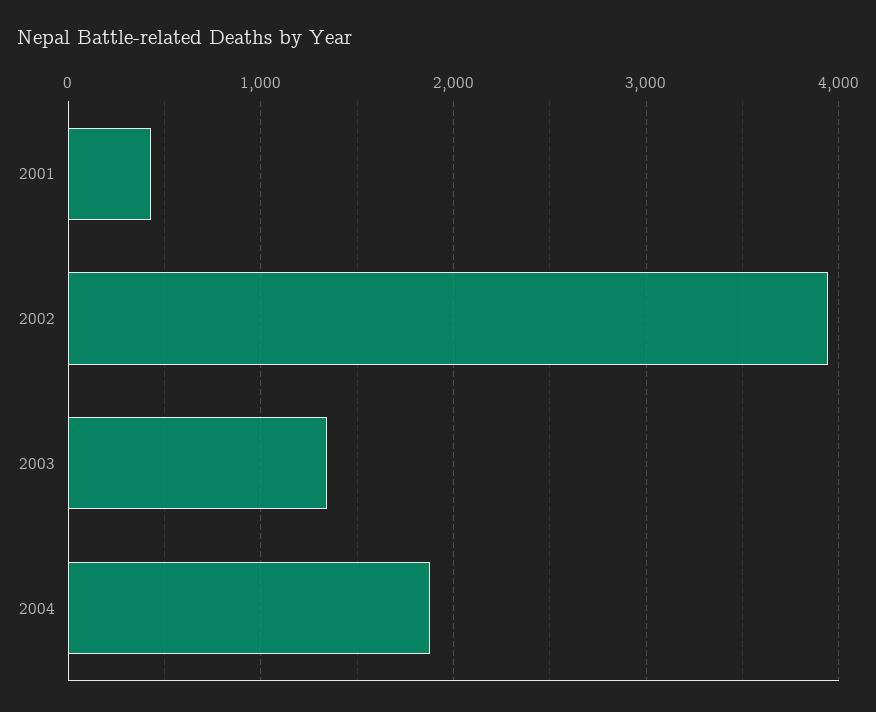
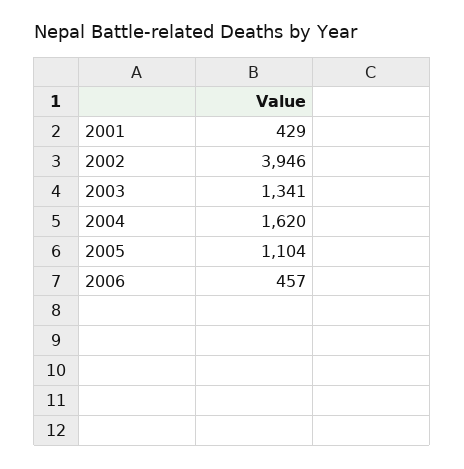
2004: 1900 -> 1620
2005: none -> 1104
2006: none -> 457

